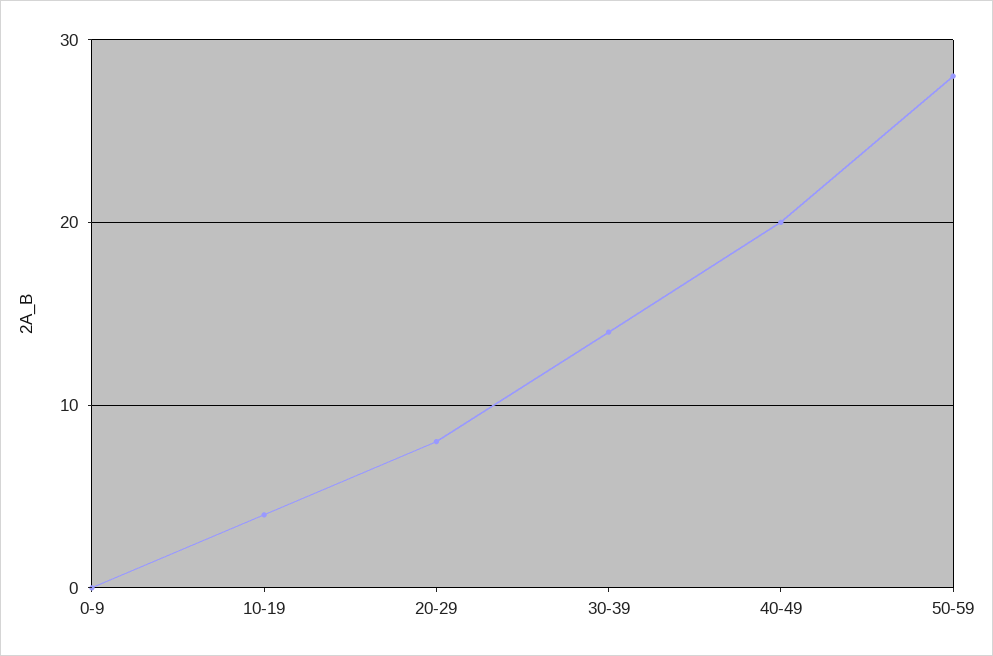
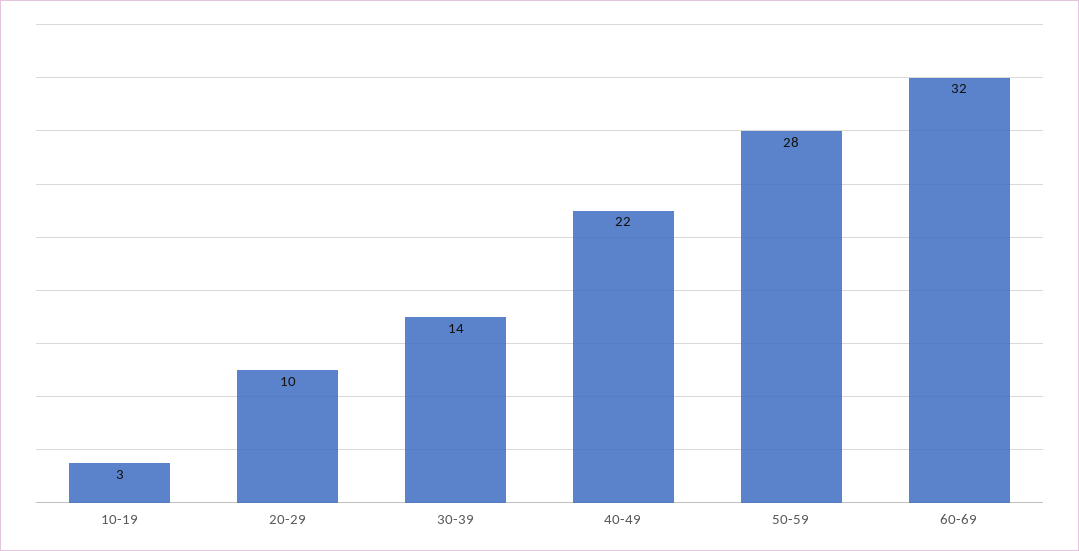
0-9: 0 -> none
10-19: 4 -> 3
20-29: 8 -> 10
40-49: 20 -> 22
60-69: none -> 32

